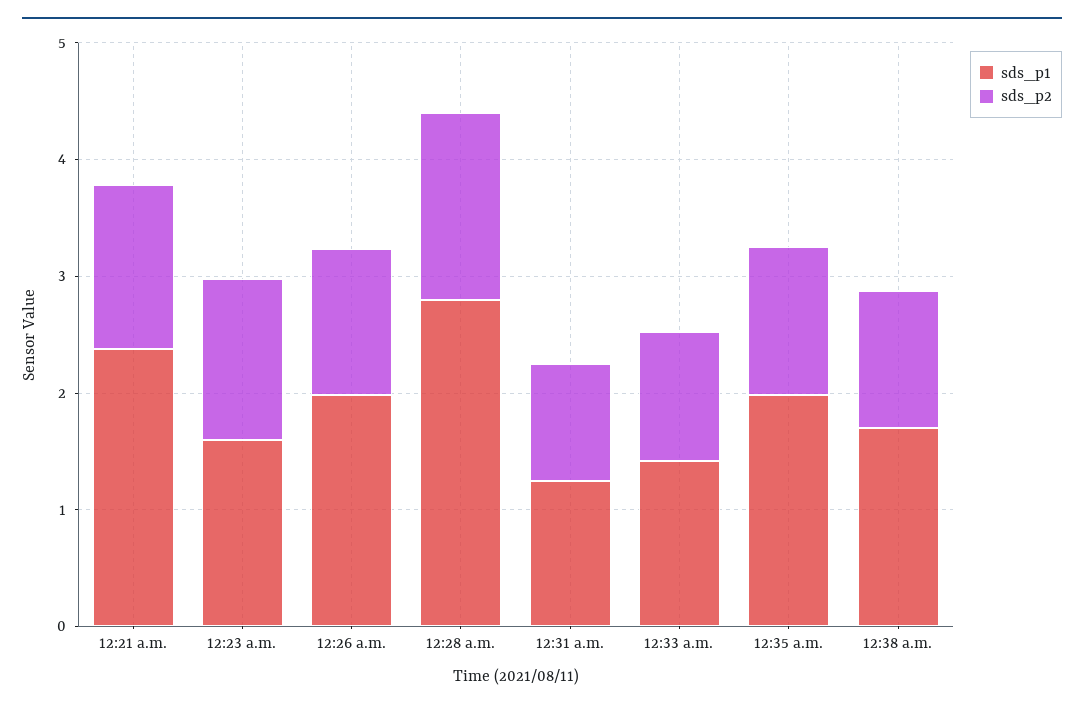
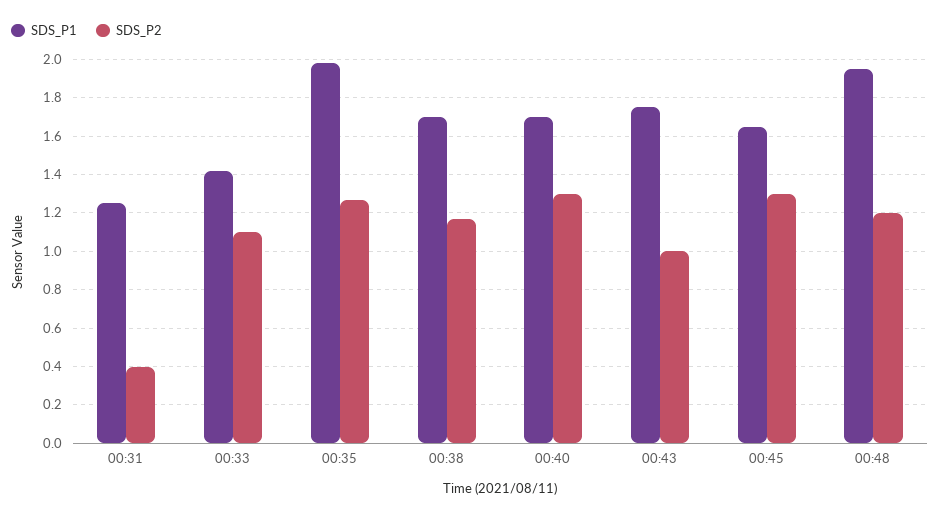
sds_p1, 12:21 a.m.: 2.4 -> none
sds_p2, 12:21 a.m.: 1.4 -> none
sds_p1, 12:23 a.m.: 1.6 -> none
sds_p2, 12:23 a.m.: 1.4 -> none
sds_p1, 12:26 a.m.: 2 -> none
sds_p2, 12:26 a.m.: 1.2 -> none
sds_p1, 12:28 a.m.: 2.8 -> none
sds_p2, 12:28 a.m.: 1.6 -> none
sds_p2, 12:31 a.m.: 1 -> 0.4
sds_p1, 00:40: none -> 1.7
sds_p2, 00:40: none -> 1.3
sds_p1, 00:43: none -> 1.75
sds_p2, 00:43: none -> 1
sds_p1, 00:45: none -> 1.65
sds_p2, 00:45: none -> 1.3
sds_p1, 00:48: none -> 1.95
sds_p2, 00:48: none -> 1.2

